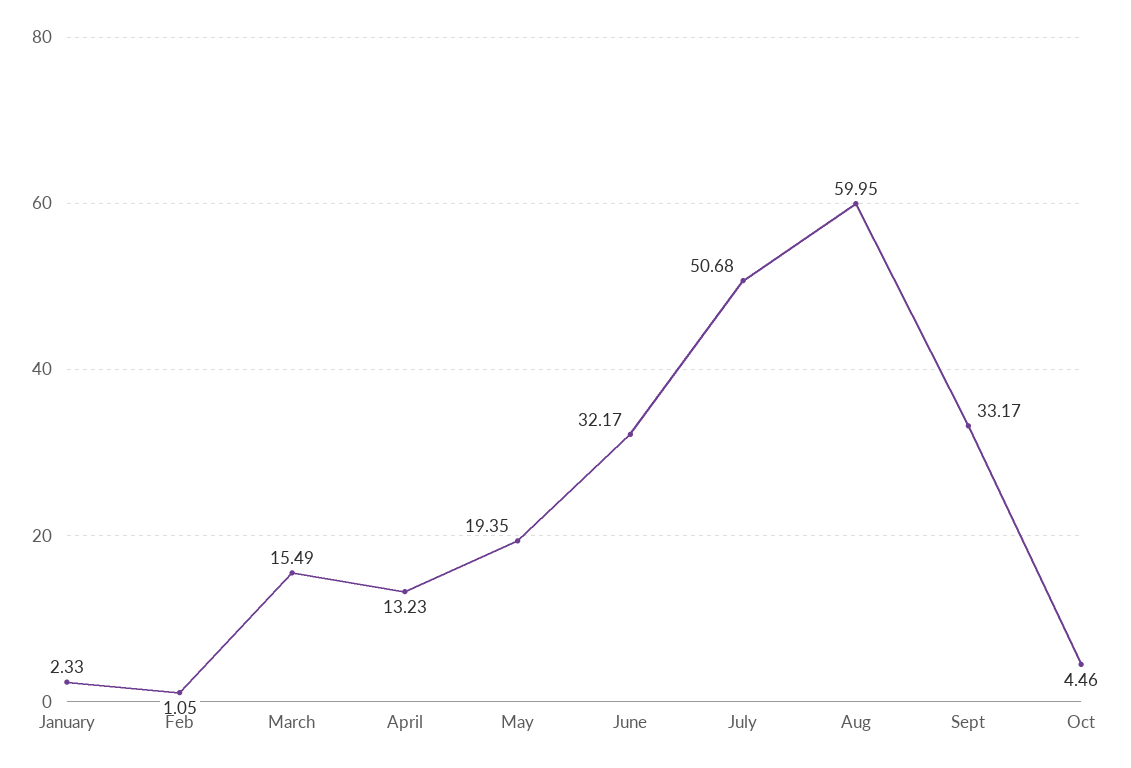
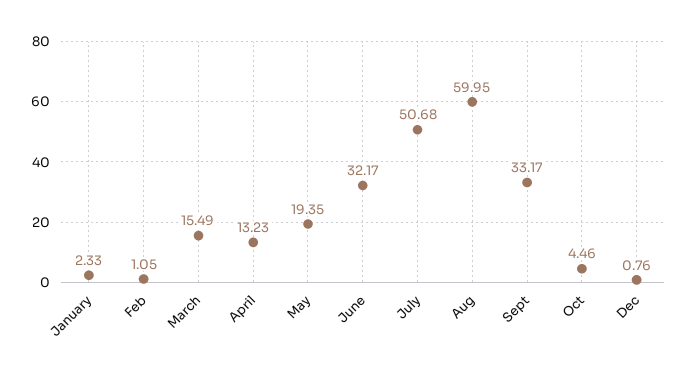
Dec: none -> 0.76

